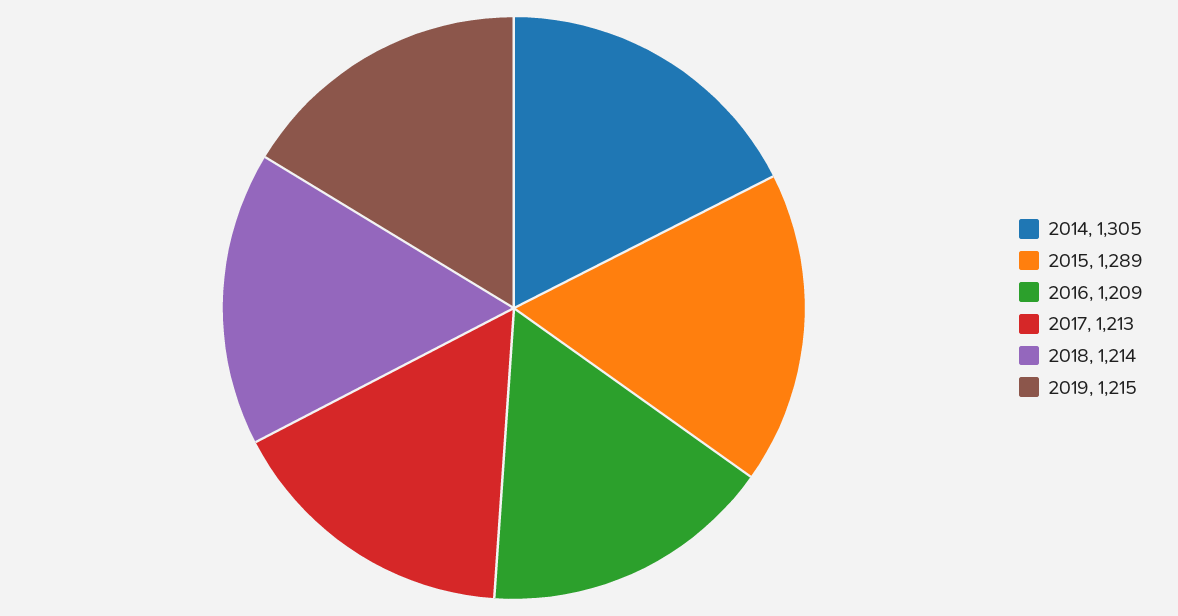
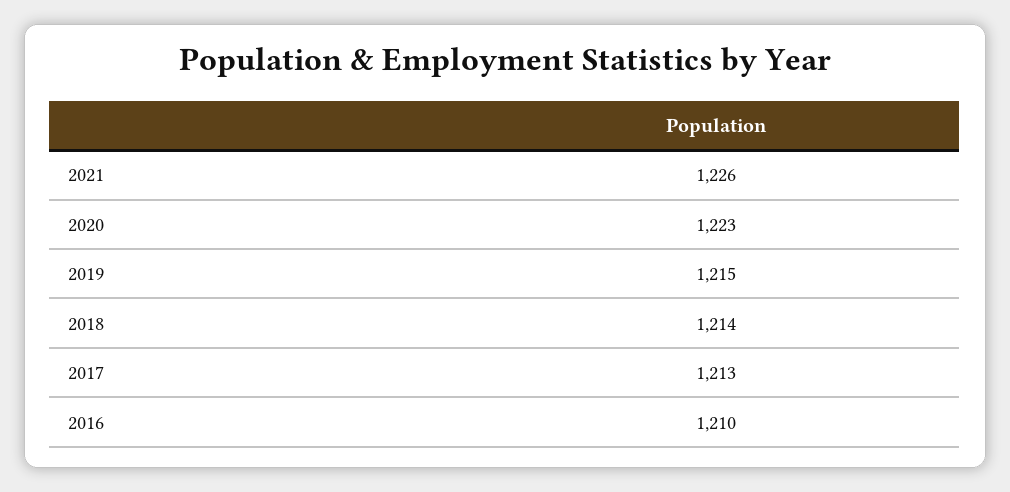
2014: 1305 -> none
2015: 1289 -> none
2016: 1209 -> 1210
2021: none -> 1226
2020: none -> 1223

